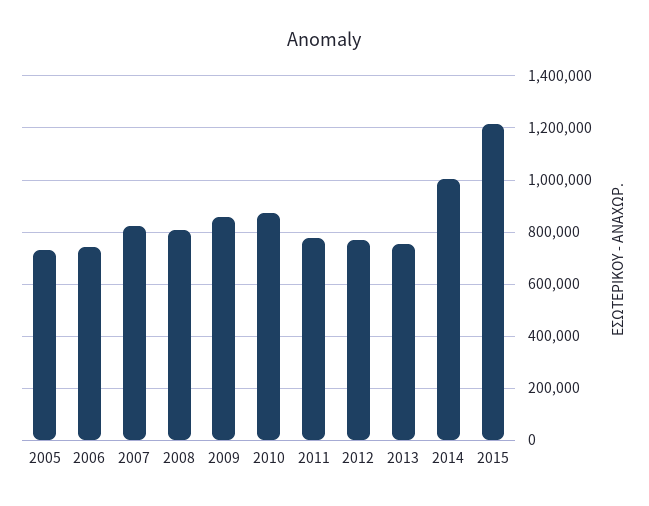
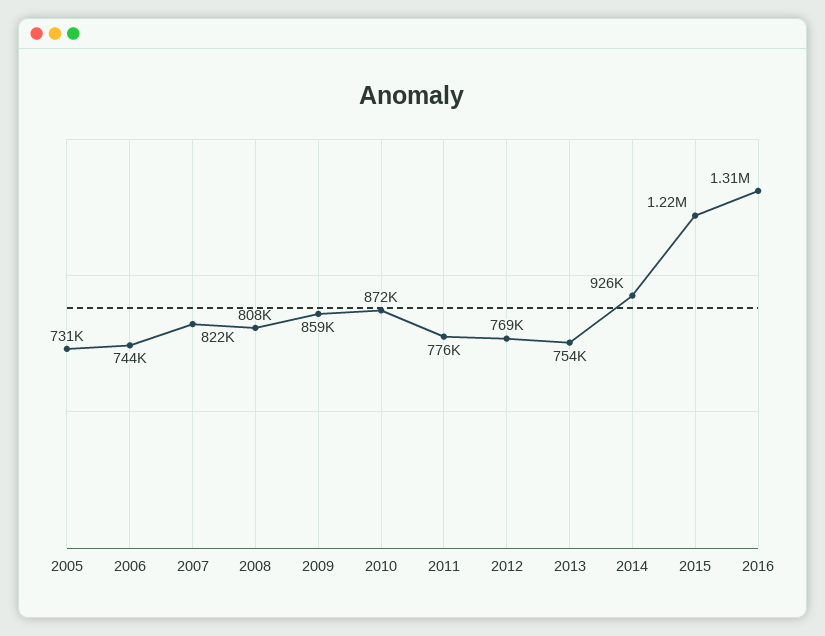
2014: 1000000 -> 926000
2016: none -> 1310000

